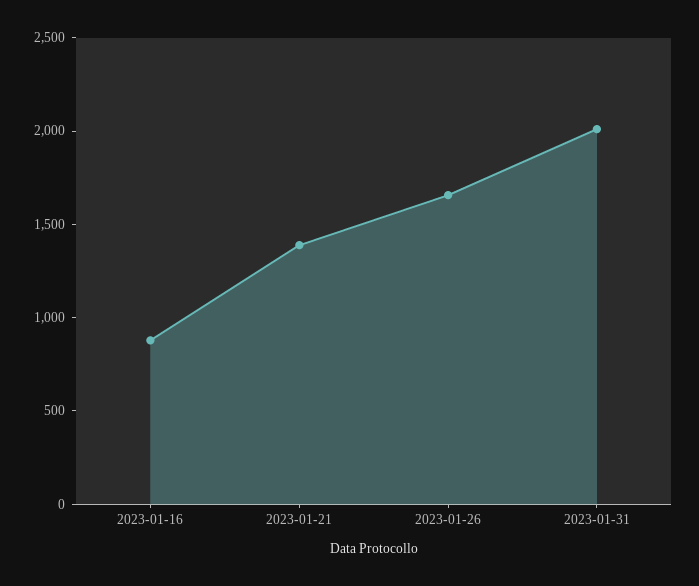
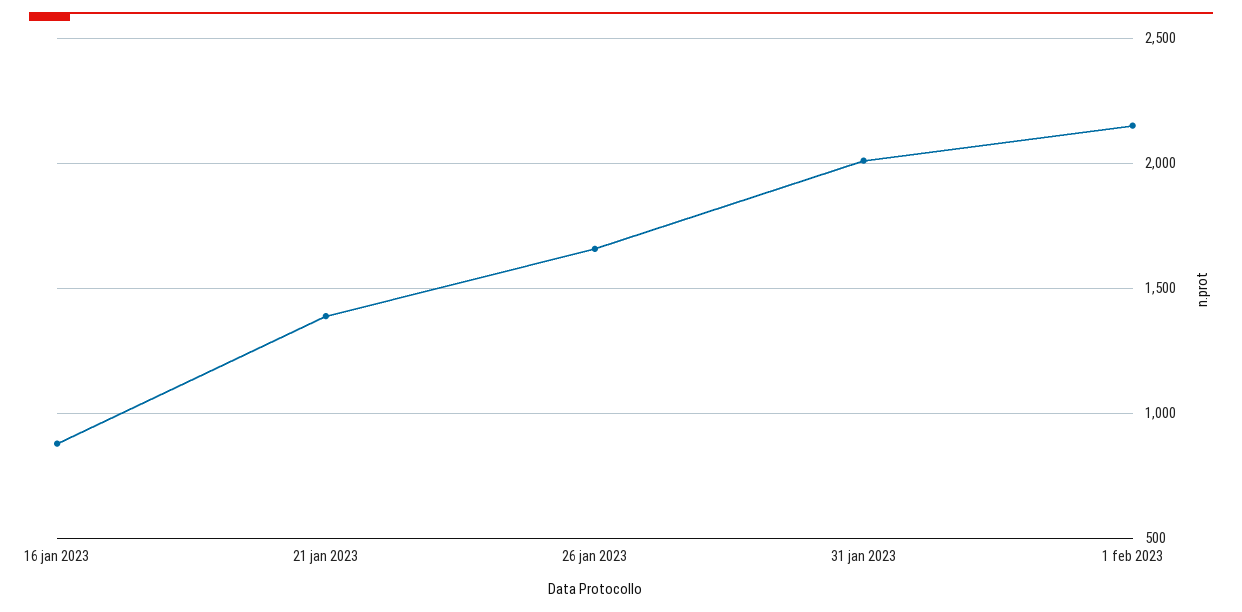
1 feb 2023: none -> 2150

